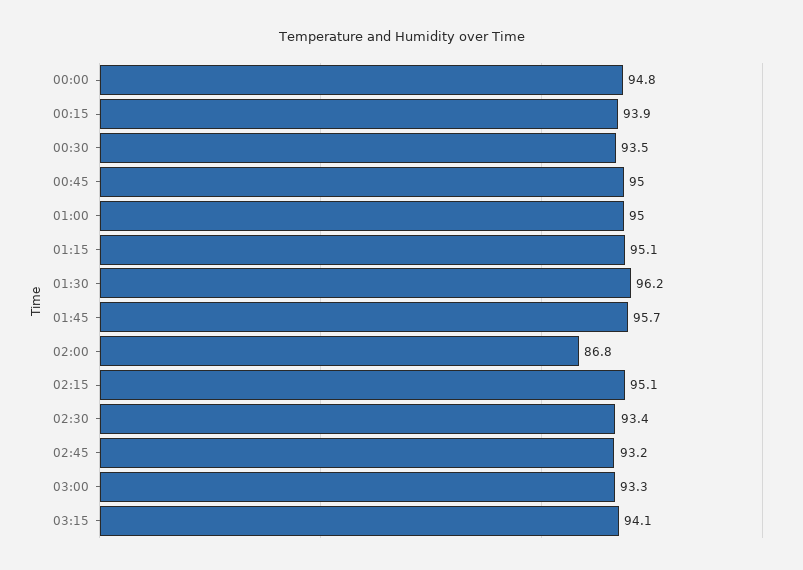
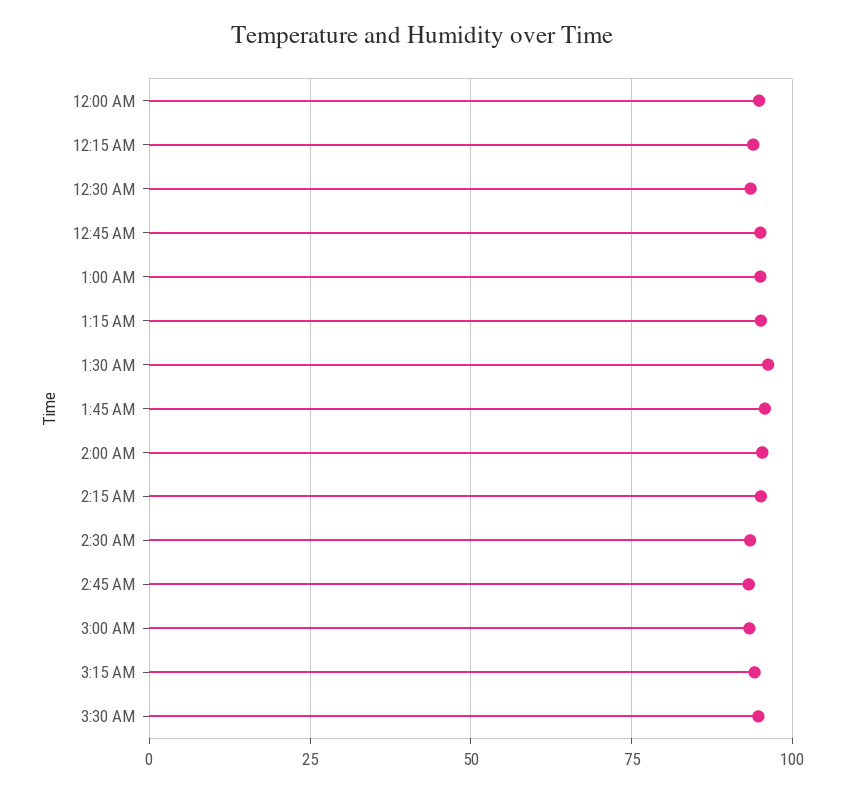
02:00: 86.8 -> 95
3:30 AM: none -> 95

